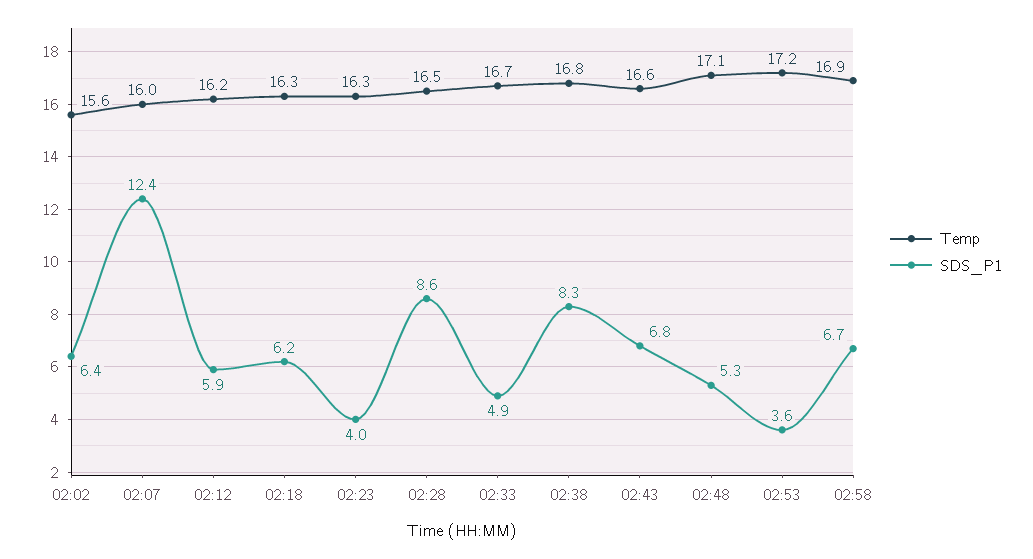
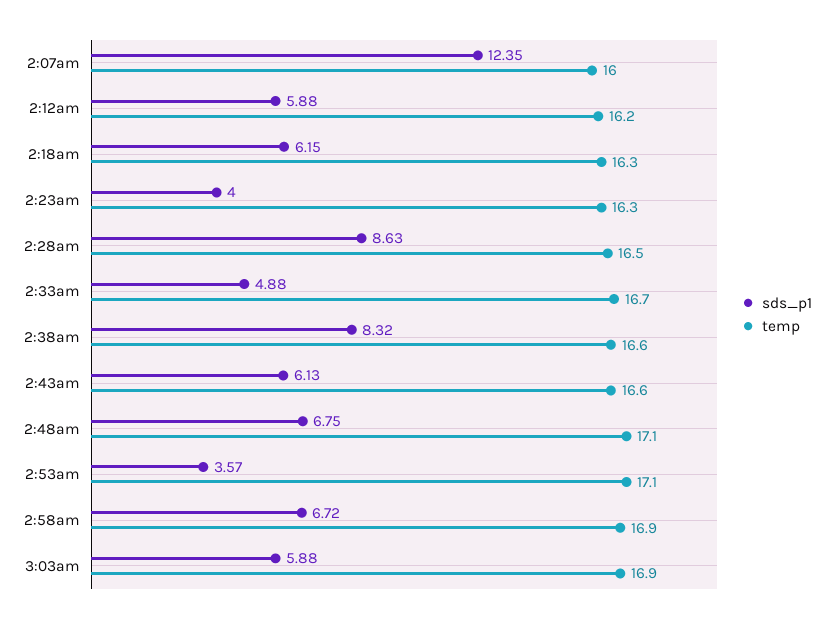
Temp, 02:02: 15.6 -> none
SDS_P1, 02:02: 6.4 -> none
Temp, 02:38: 16.8 -> 16.6
SDS_P1, 02:43: 6.8 -> 6.13
SDS_P1, 02:48: 5.3 -> 6.75
Temp, 02:53: 17.2 -> 17.1
SDS_P1, 3:03am: none -> 5.88
Temp, 3:03am: none -> 16.9

